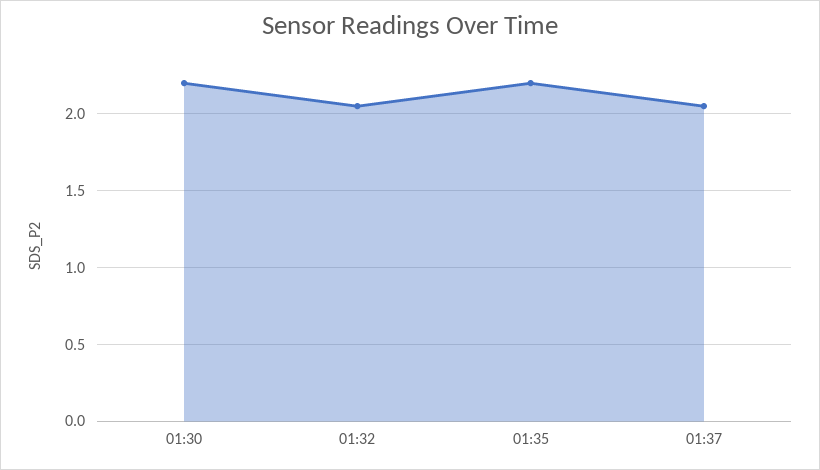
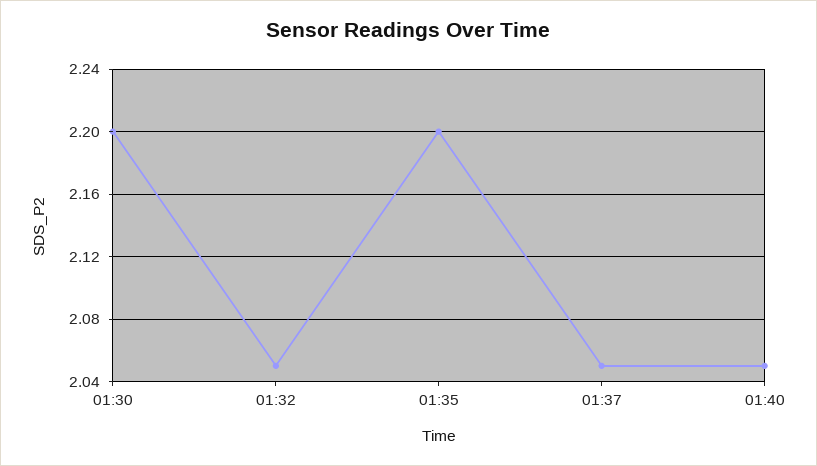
01:40: none -> 2.05

